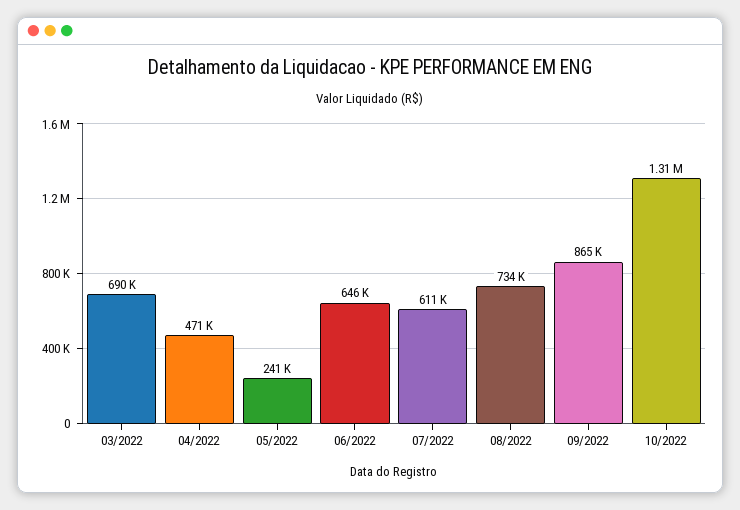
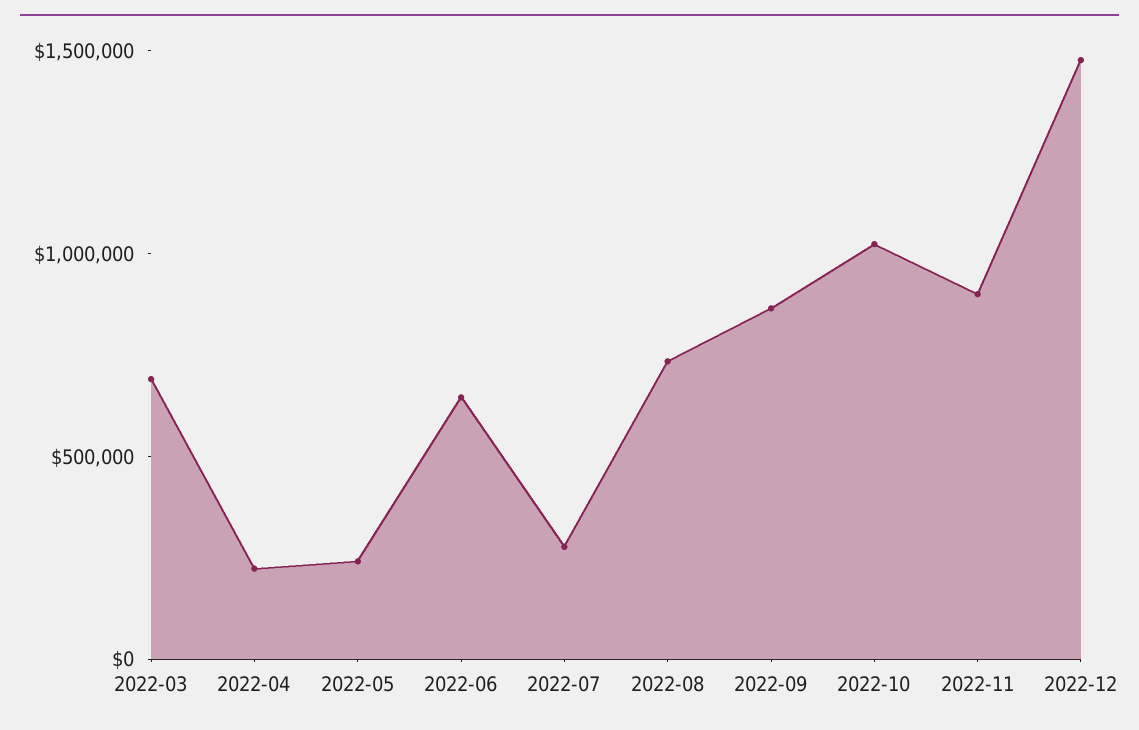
04/2022: 471000 -> 200000
07/2022: 611000 -> 300000
10/2022: 1310000 -> 1000000
2022-11: none -> 900000
2022-12: none -> 1500000

